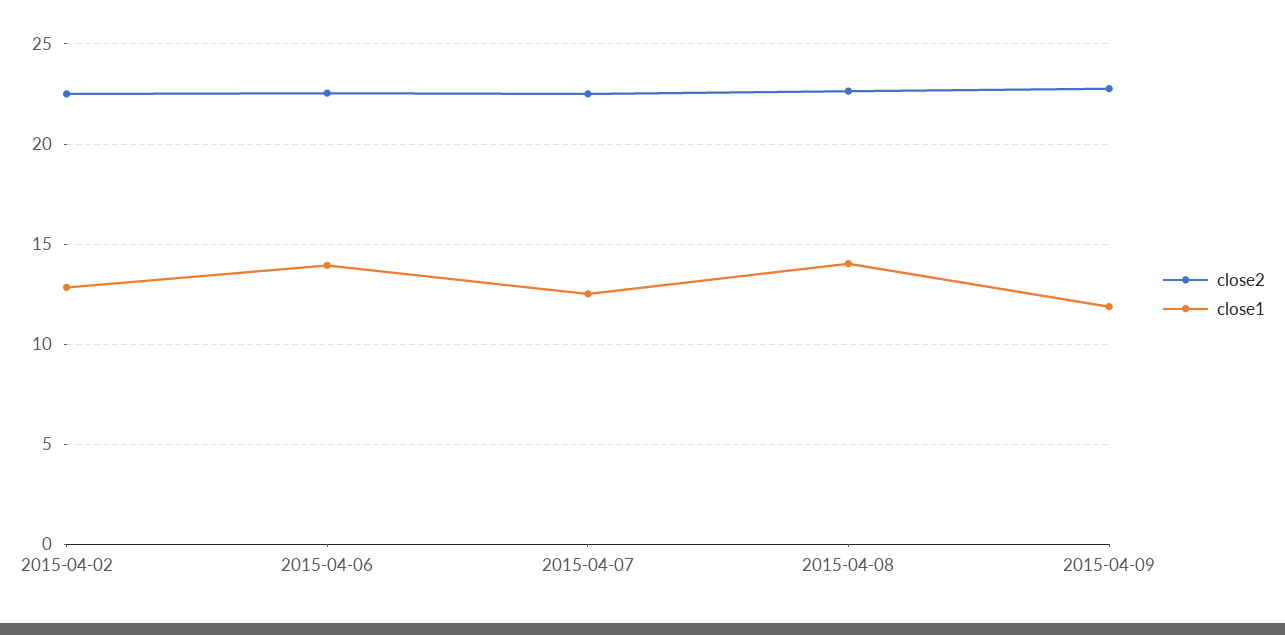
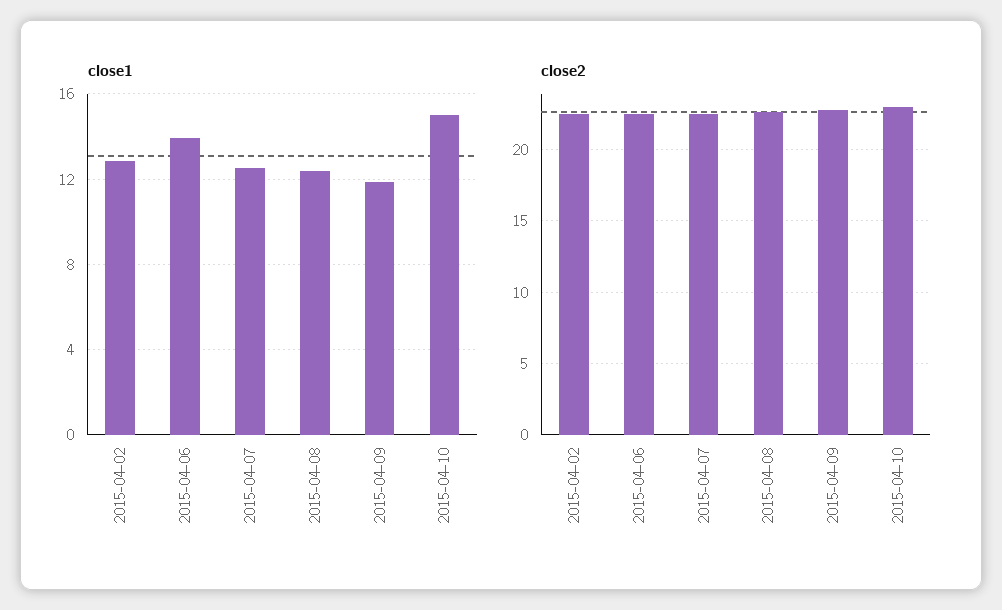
close1, 2015-04-08: 14 -> 12.5
close1, 2015-04-10: none -> 15
close2, 2015-04-10: none -> 23

